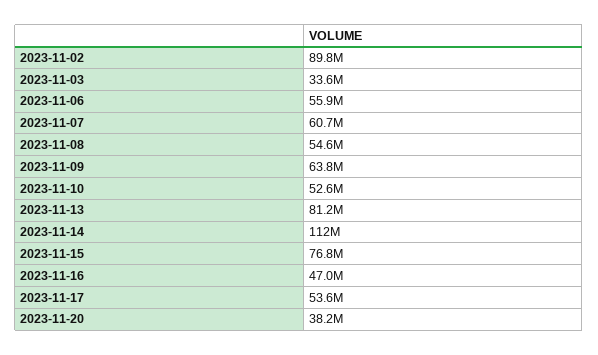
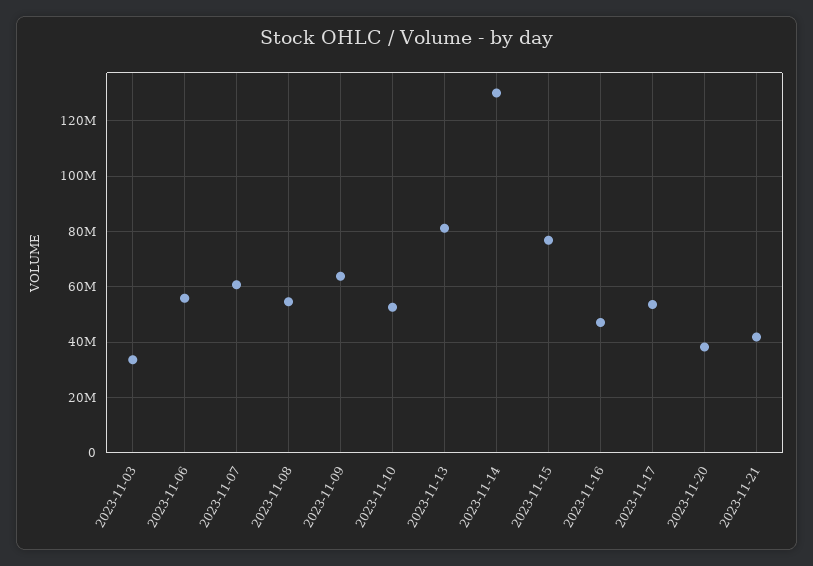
2023-11-02: 89800000 -> none
2023-11-14: 112000000 -> 130000000
2023-11-21: none -> 42500000

